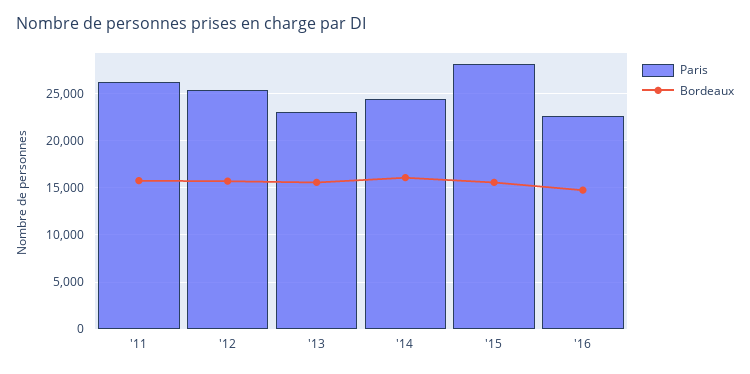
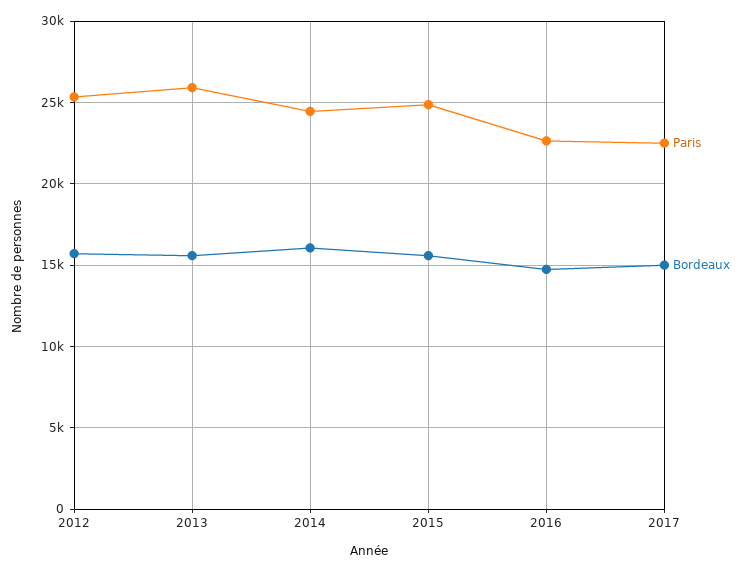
Paris, '11: 26000 -> none
Bordeaux, '11: 16000 -> none
Paris, '13: 23000 -> 26000
Paris, '15: 28000 -> 25000
Paris, 2017: none -> 22500
Bordeaux, 2017: none -> 15000

